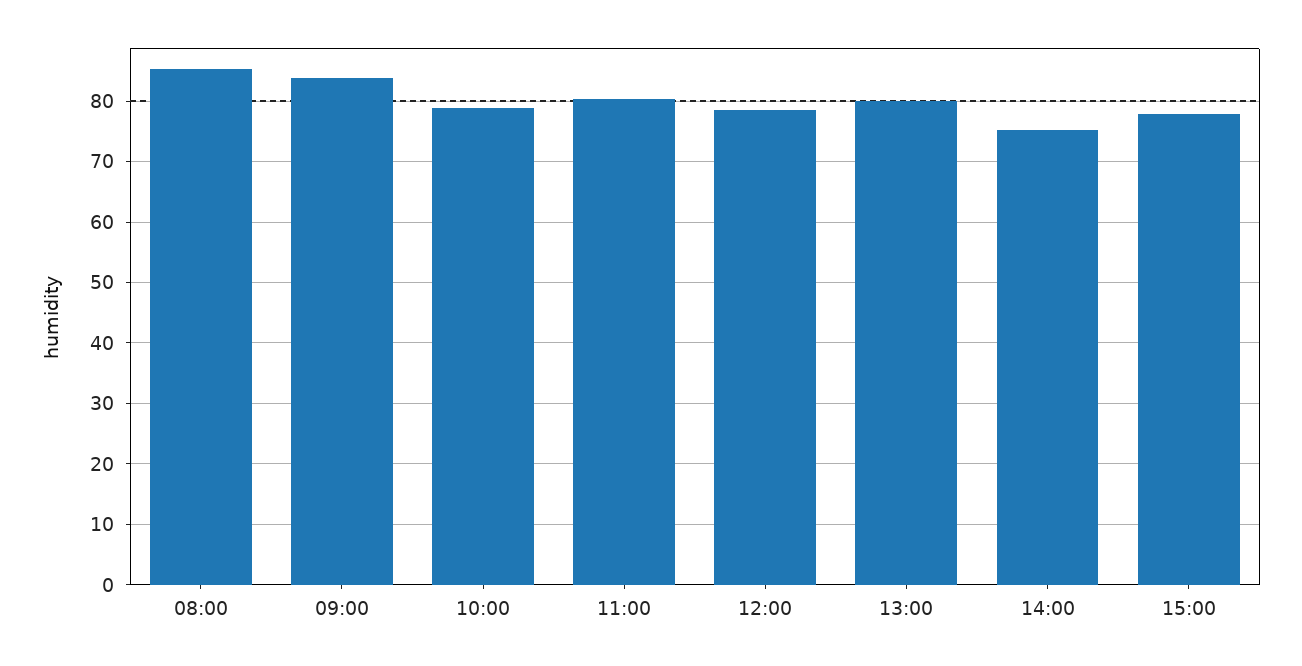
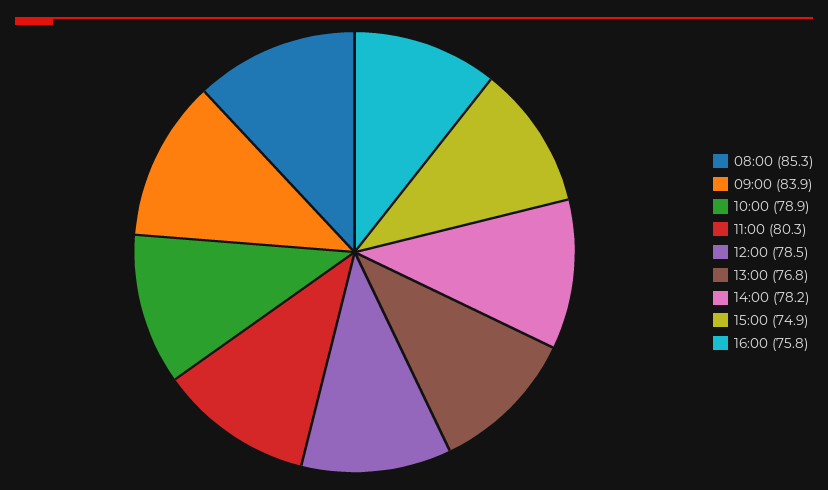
13:00: 80 -> 76.8
14:00: 75 -> 78.2
15:00: 78 -> 74.9
16:00: none -> 75.8

